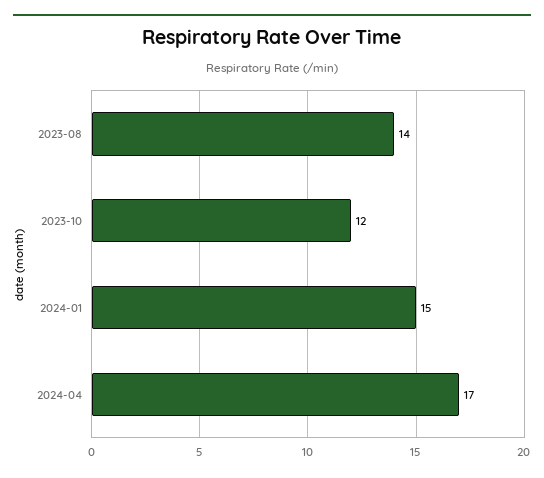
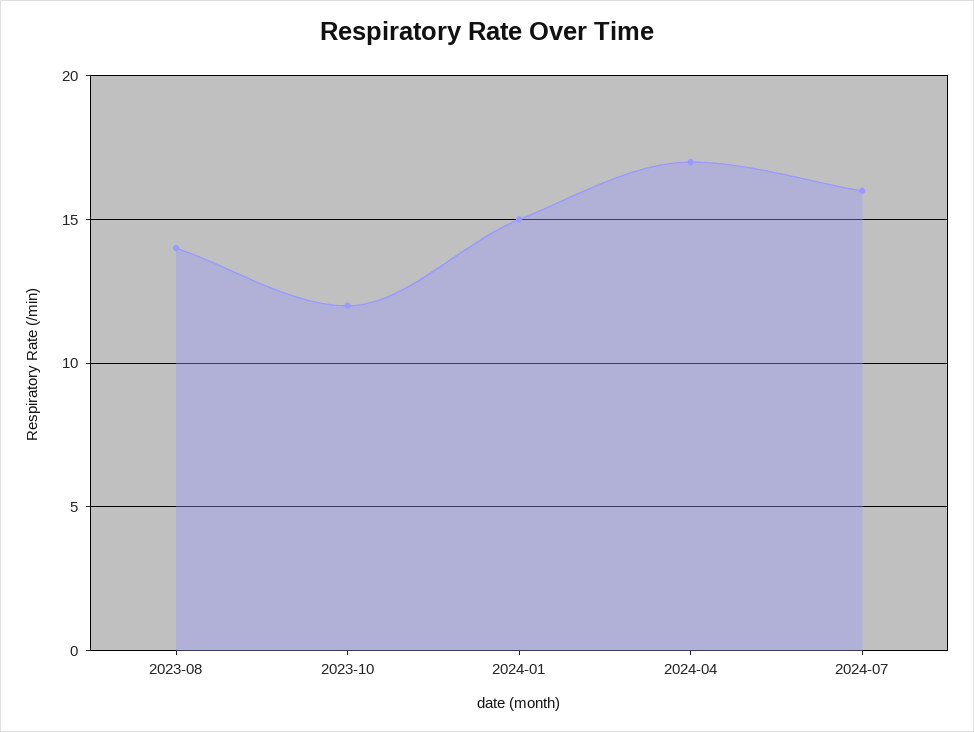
2024-07: none -> 16

